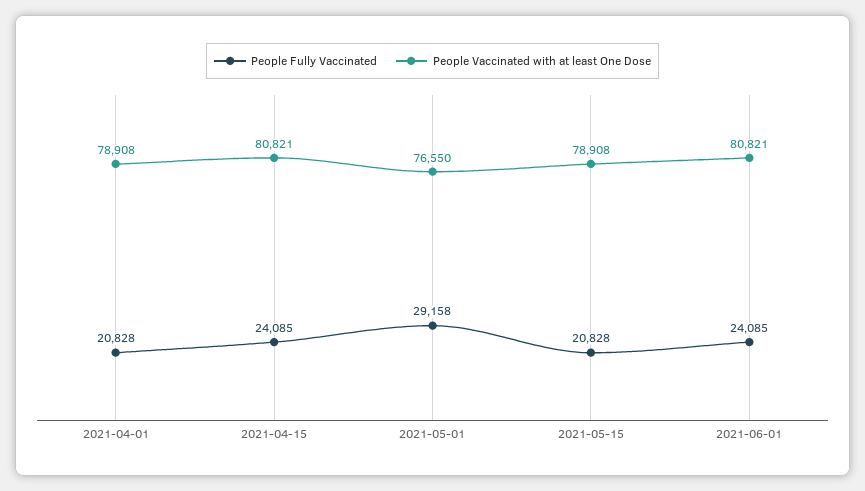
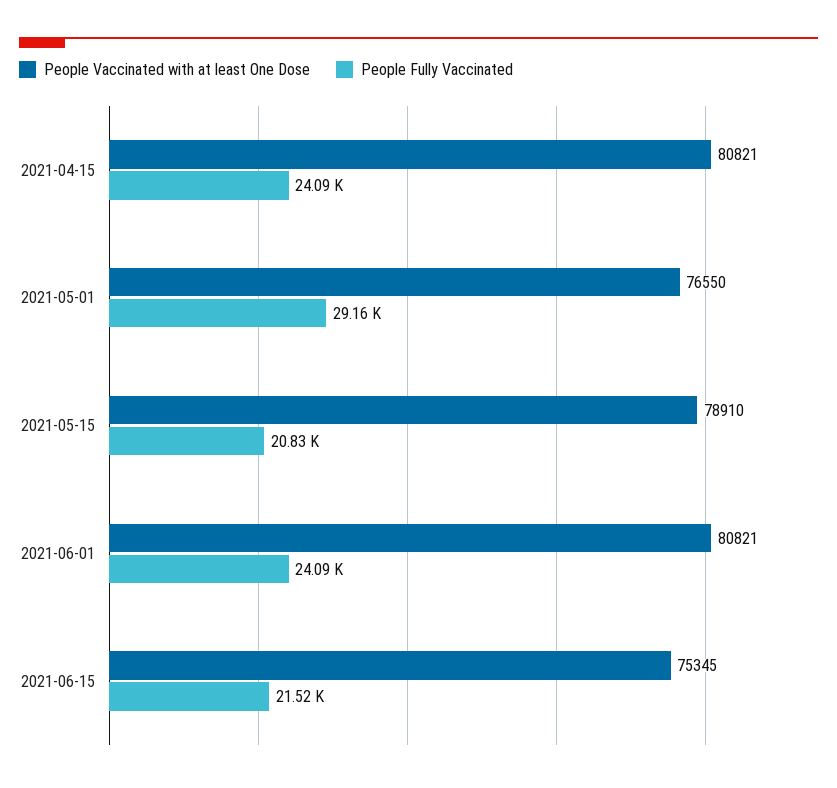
People Fully Vaccinated, 2021-04-01: 20828 -> none
People Vaccinated with at least One Dose, 2021-04-01: 78908 -> none
People Vaccinated with at least One Dose, 2021-05-15: 78908 -> 78910
People Vaccinated with at least One Dose, 2021-06-15: none -> 75345
People Fully Vaccinated, 2021-06-15: none -> 21520

